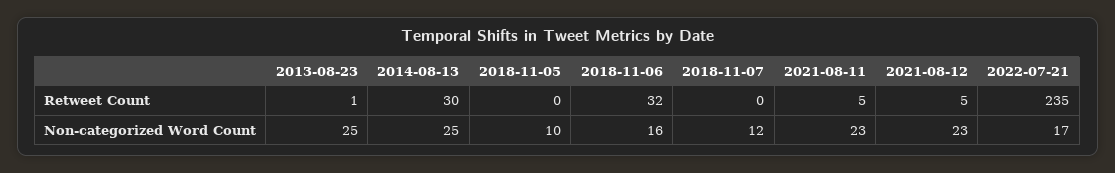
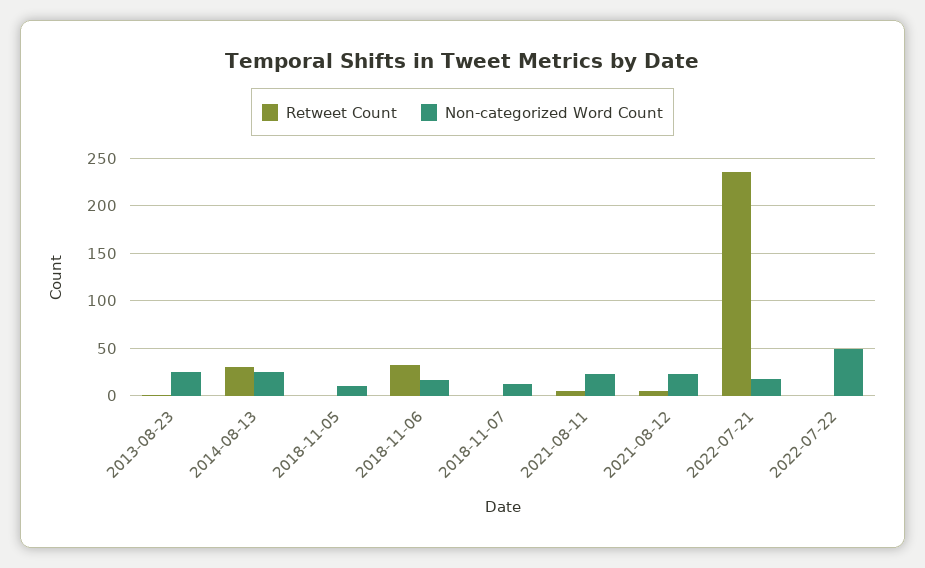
Retweet Count, 2022-07-22: none -> 0
Non-categorized Word Count, 2022-07-22: none -> 50

